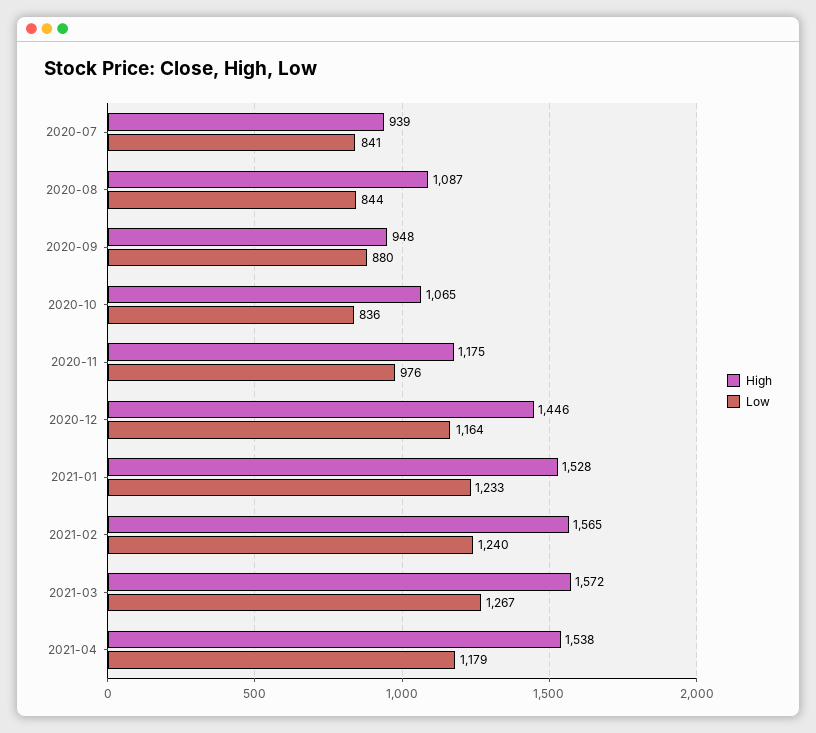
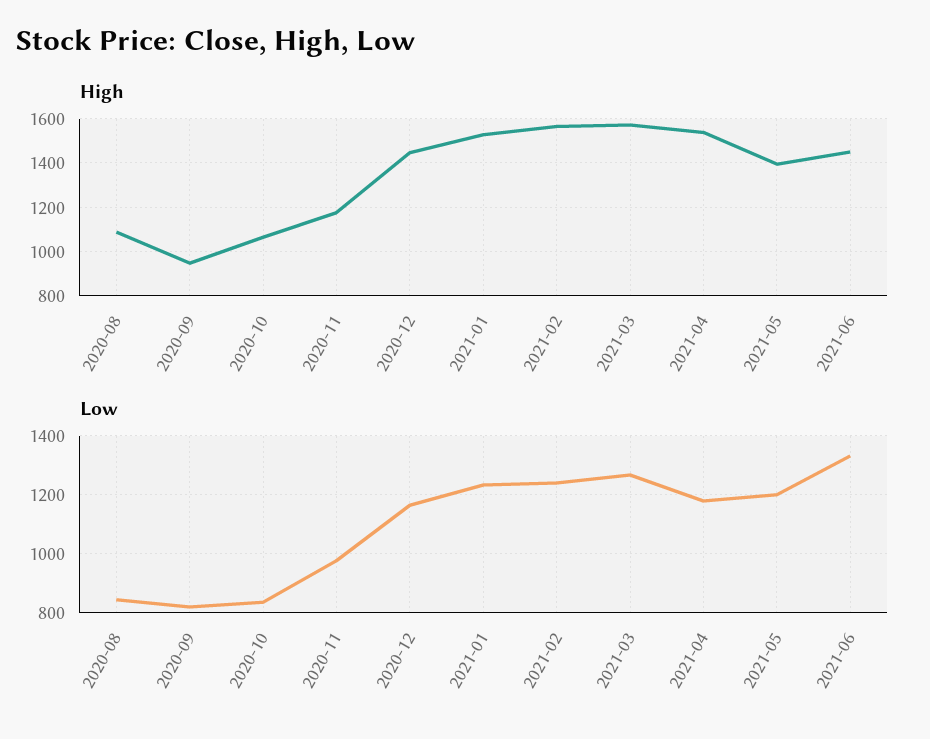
High, 2020-07: 939 -> none
Low, 2020-07: 841 -> none
Low, 2020-09: 880 -> 825
High, 2021-05: none -> 1400
High, 2021-06: none -> 1450
Low, 2021-05: none -> 1200
Low, 2021-06: none -> 1325

